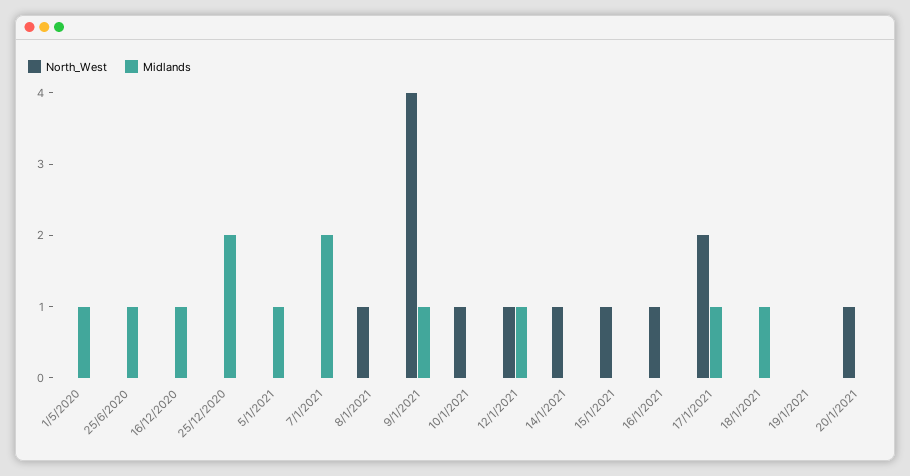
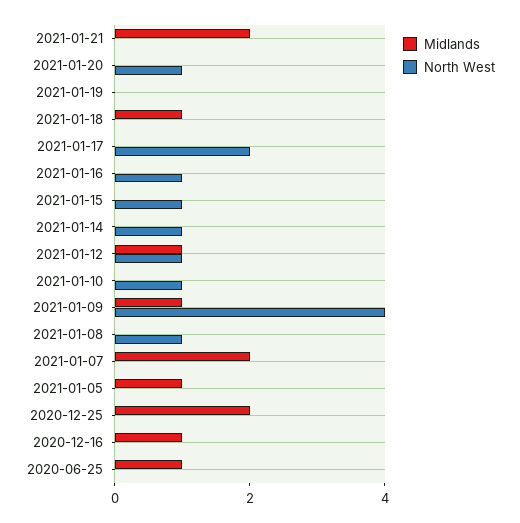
North_West, 1/5/2020: 0 -> none
Midlands, 1/5/2020: 1 -> none
Midlands, 17/1/2021: 1 -> 0
Midlands, 2021-01-21: none -> 2
North_West, 2021-01-21: none -> 0

